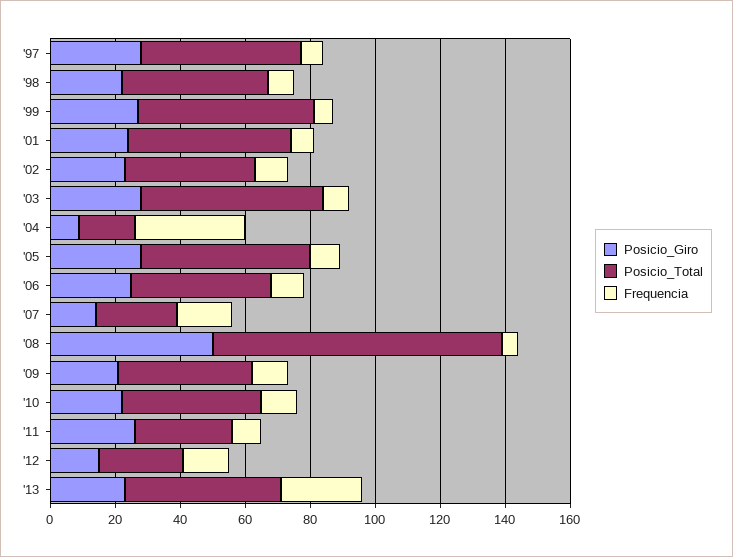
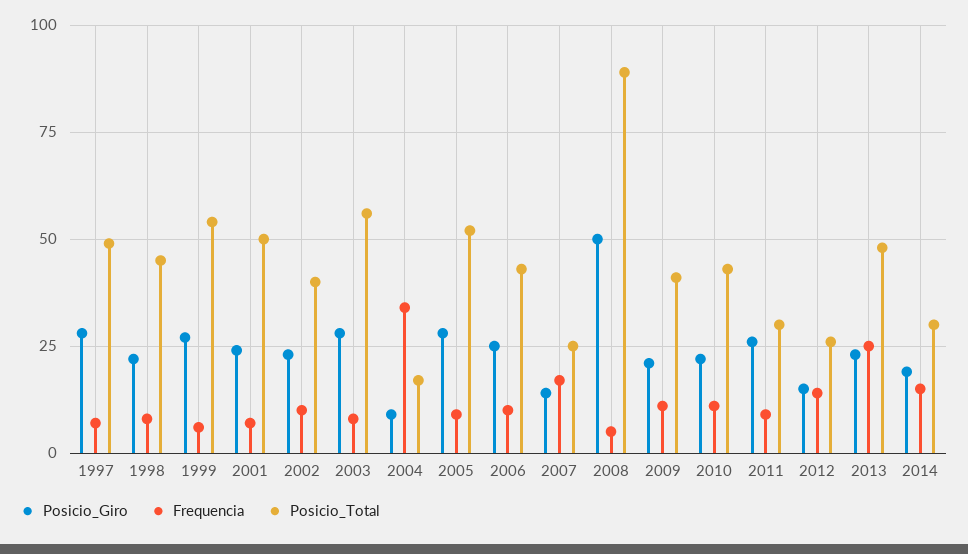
Posicio_Giro, 2014: none -> 20
Frequencia, 2014: none -> 15
Posicio_Total, 2014: none -> 30

